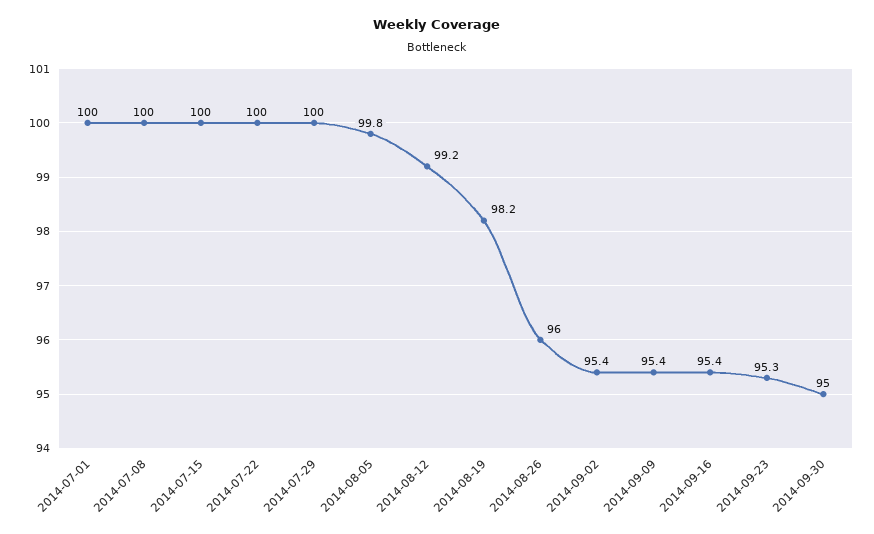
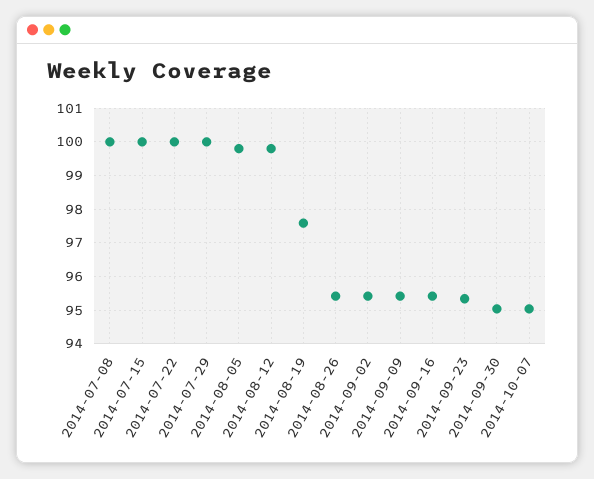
2014-07-01: 100 -> none
2014-08-12: 99.2 -> 99.8
2014-08-19: 98.2 -> 97.6
2014-08-26: 96 -> 95.4
2014-10-07: none -> 95

